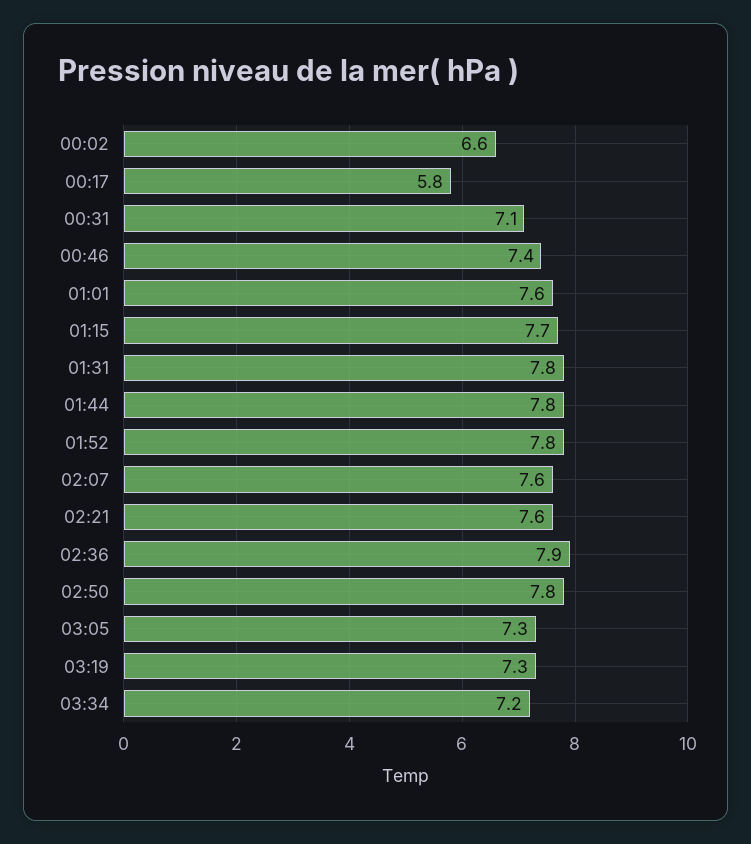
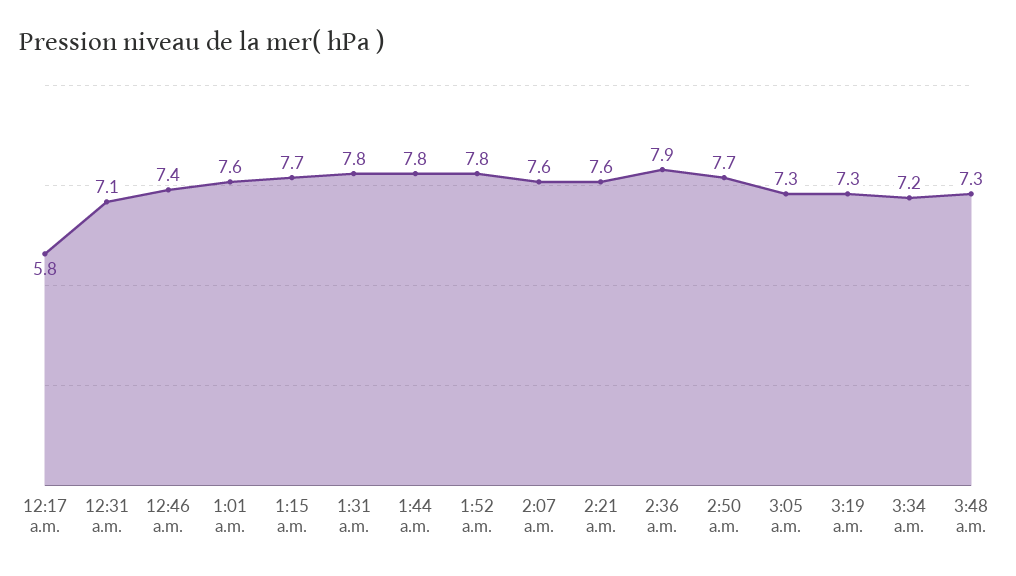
00:02: 6.6 -> none
02:50: 7.8 -> 7.7
3:48 a.m.: none -> 7.3

